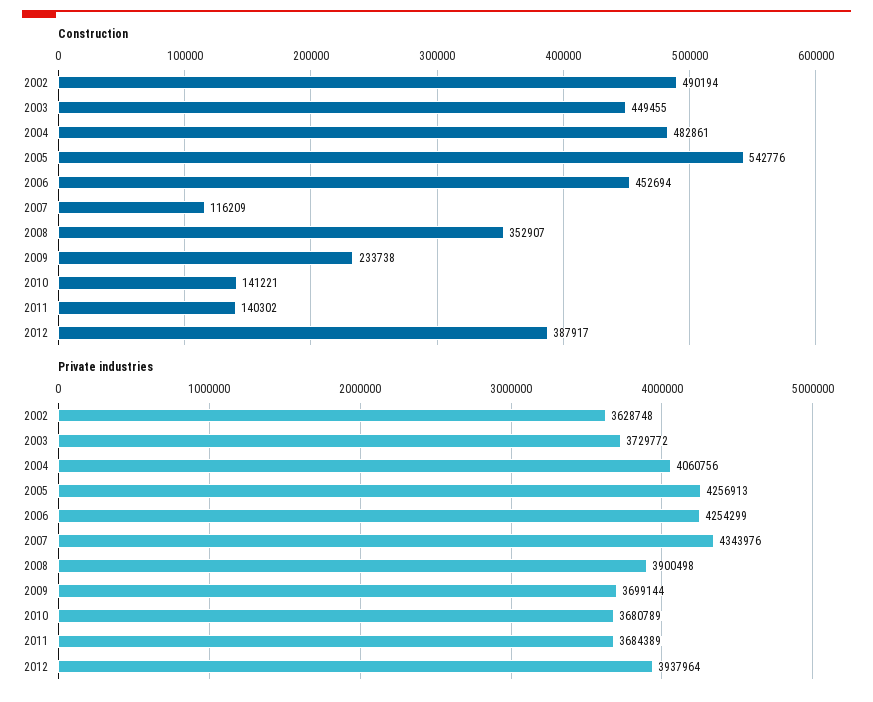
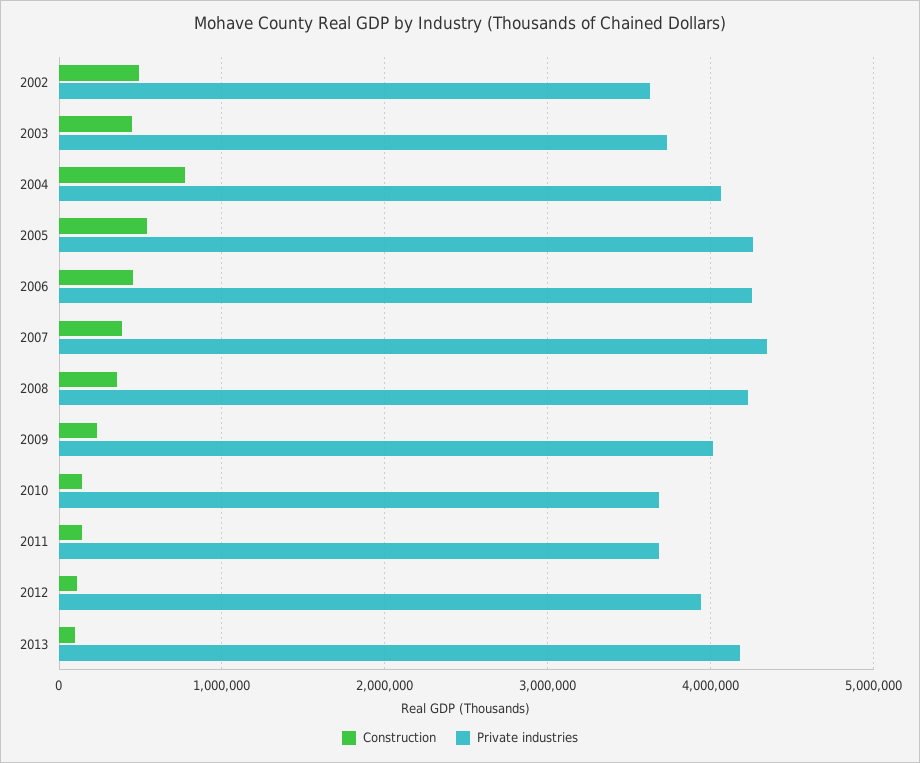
Construction, 2004: 482861 -> 800000
Construction, 2007: 116209 -> 400000
Construction, 2012: 387917 -> 100000
Private industries, 2008: 3900498 -> 4200000
Private industries, 2009: 3699144 -> 4000000
Construction, 2013: none -> 100000
Private industries, 2013: none -> 4200000

